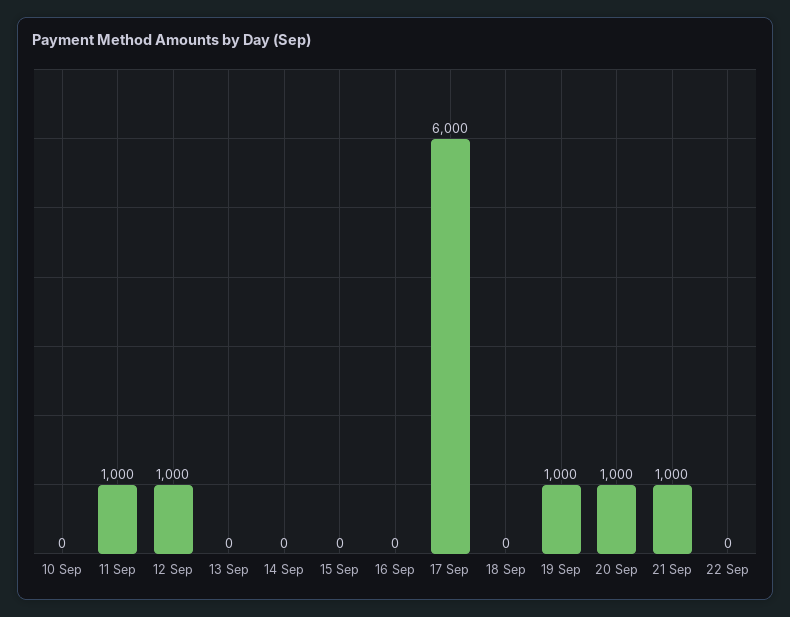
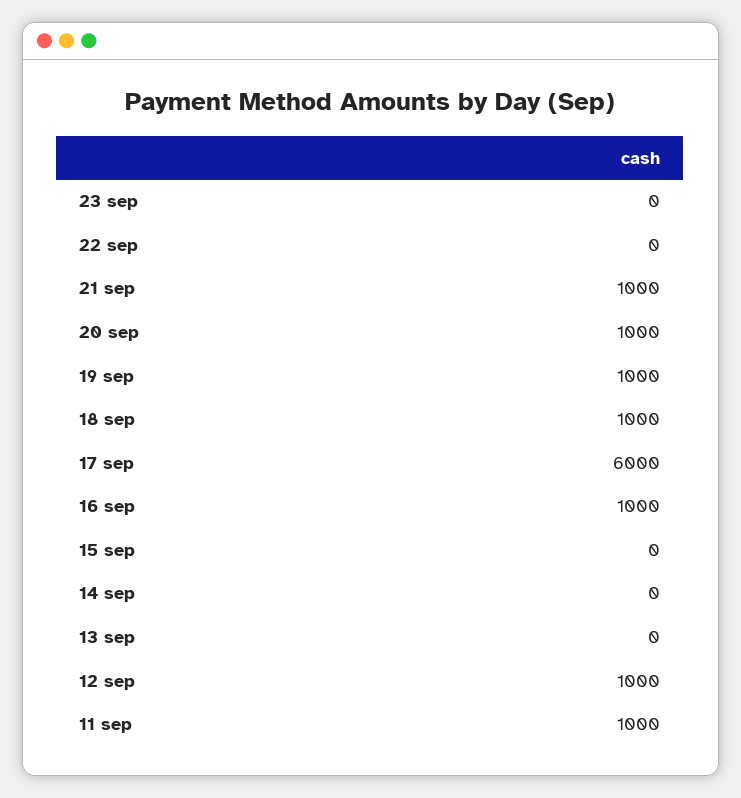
10 Sep: 0 -> none
16 Sep: 0 -> 1000
18 Sep: 0 -> 1000
23 sep: none -> 0

